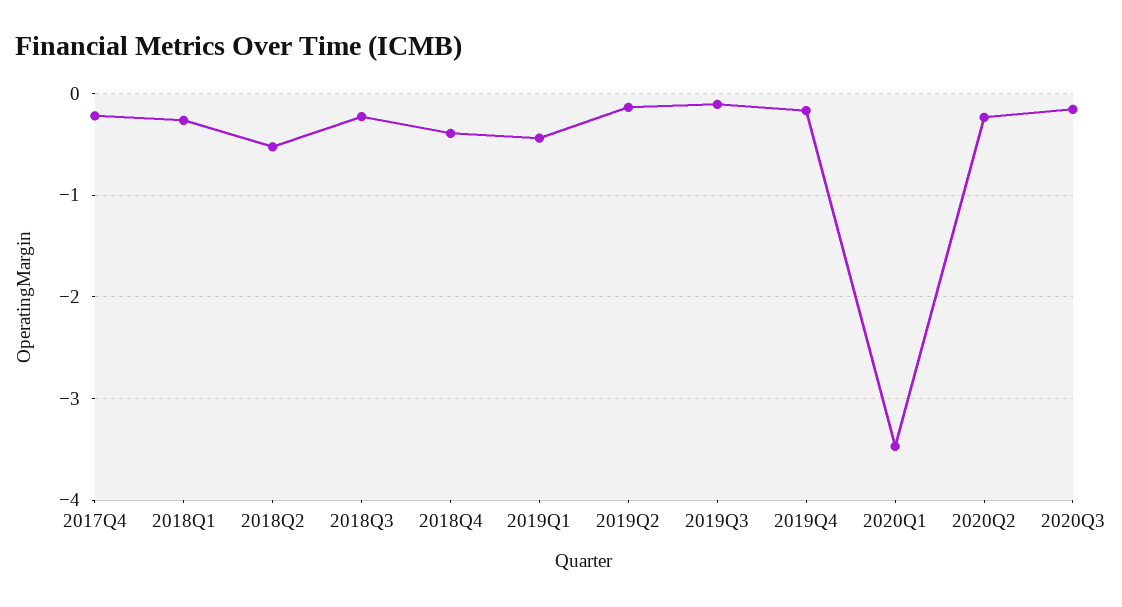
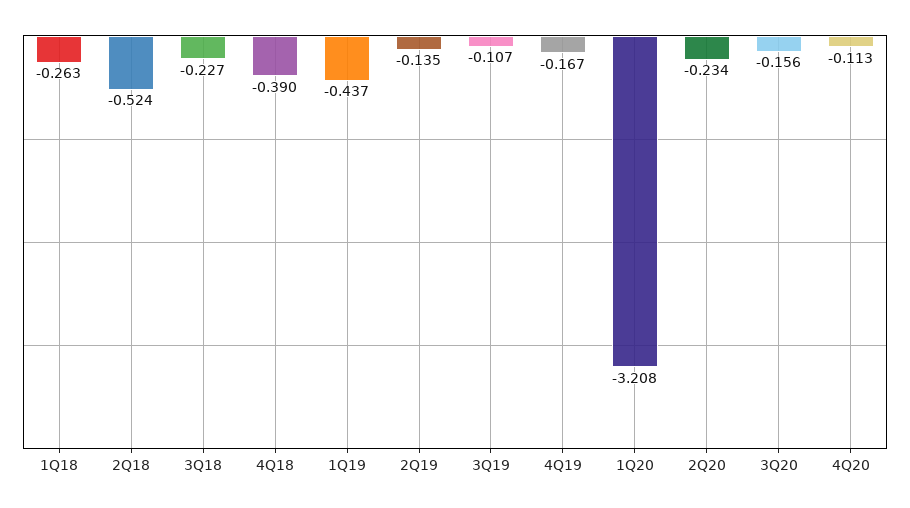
2017Q4: -0.2 -> none
2020Q1: -3.5 -> -3.208
4Q20: none -> -0.113

